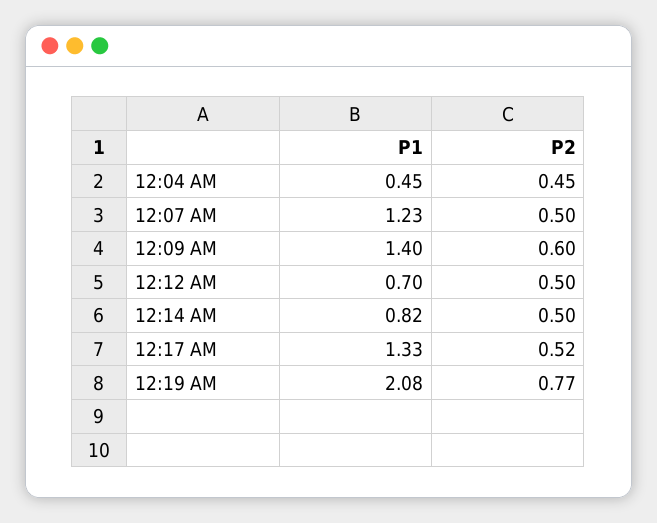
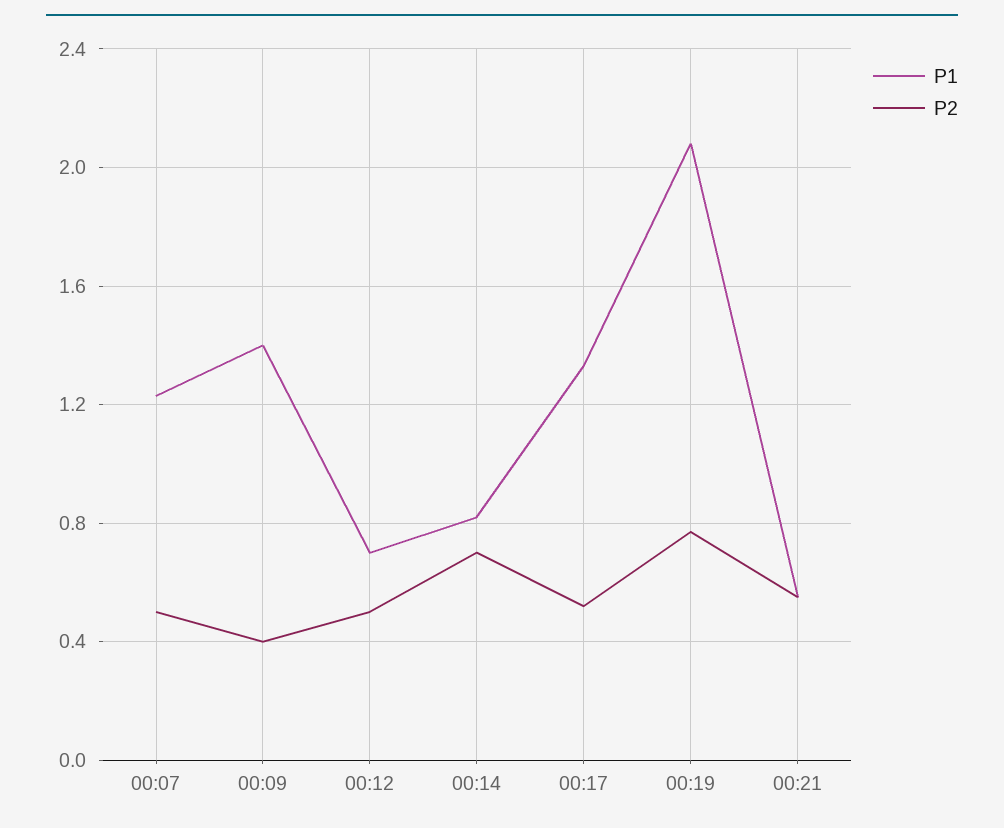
P1, 12:04 AM: 0.45 -> none
P2, 12:04 AM: 0.45 -> none
P2, 12:09 AM: 0.6 -> 0.4
P2, 12:14 AM: 0.5 -> 0.7
P1, 00:21: none -> 0.55
P2, 00:21: none -> 0.55

